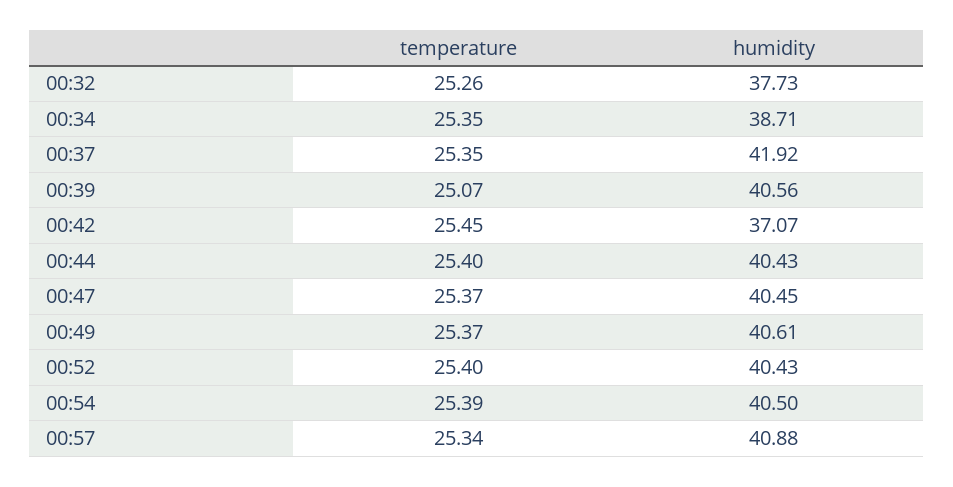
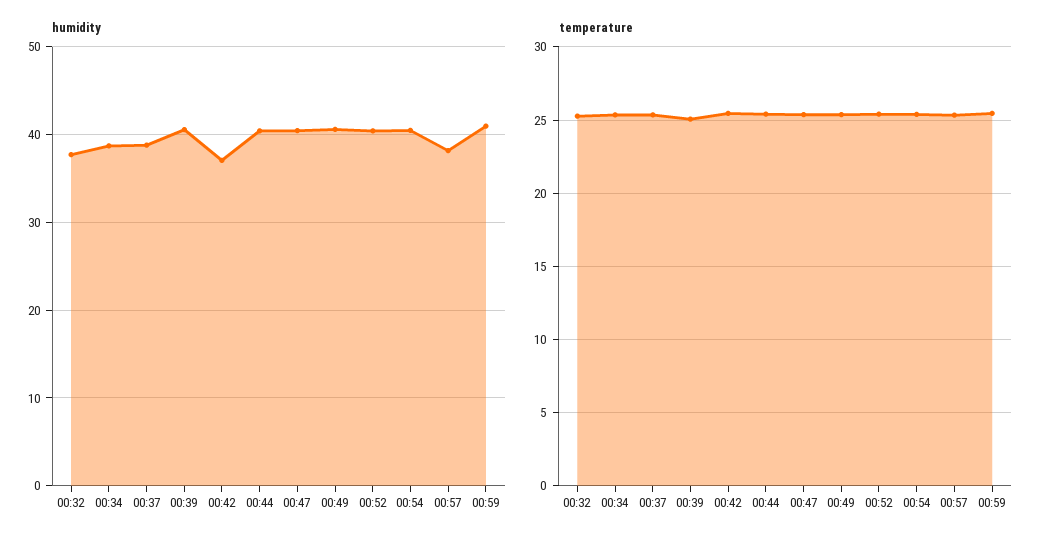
humidity, 00:37: 41.92 -> 39
humidity, 00:57: 40.88 -> 38
humidity, 00:59: none -> 41
temperature, 00:59: none -> 25.5

